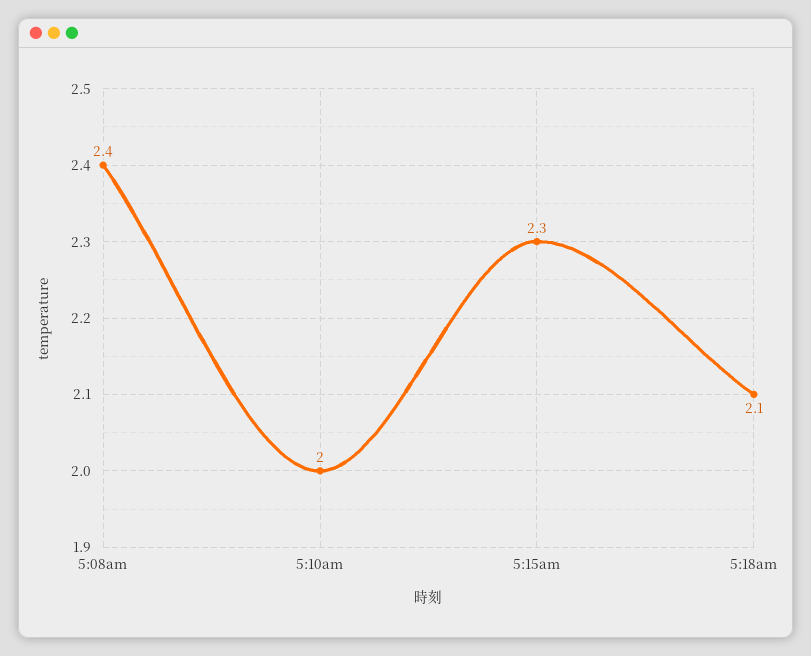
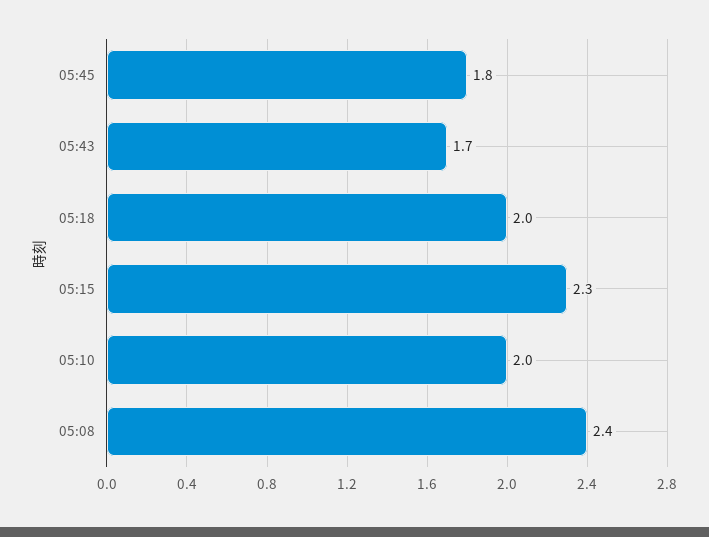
5:18am: 2.1 -> 2
05:45: none -> 1.8
05:43: none -> 1.7

